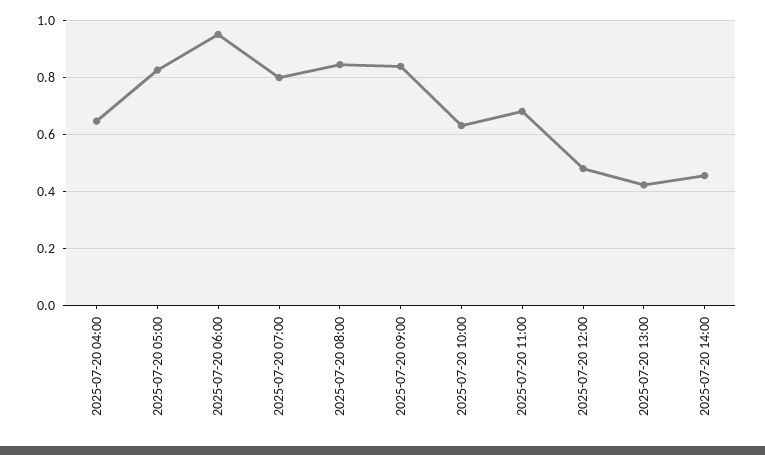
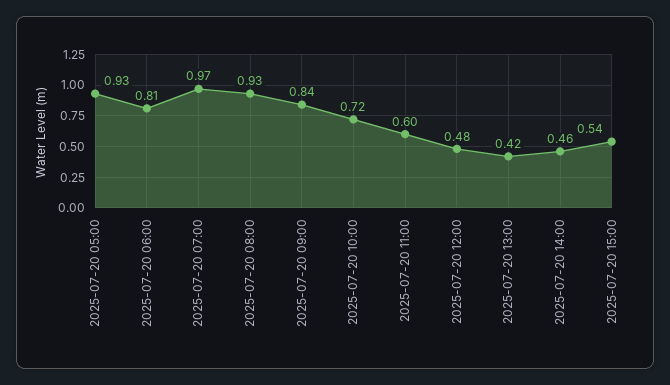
2025-07-20 04:00: 0.65 -> none
2025-07-20 05:00: 0.825 -> 0.93
2025-07-20 06:00: 0.95 -> 0.81
2025-07-20 07:00: 0.8 -> 0.97
2025-07-20 08:00: 0.85 -> 0.93
2025-07-20 10:00: 0.625 -> 0.72
2025-07-20 11:00: 0.675 -> 0.6
2025-07-20 15:00: none -> 0.54

